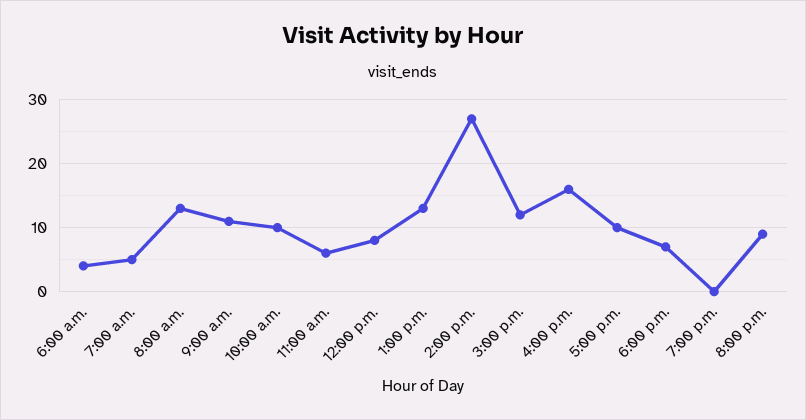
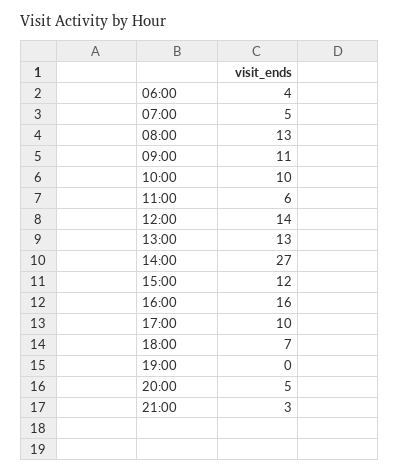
12:00 p.m.: 8 -> 14
8:00 p.m.: 9 -> 5
21:00: none -> 3

